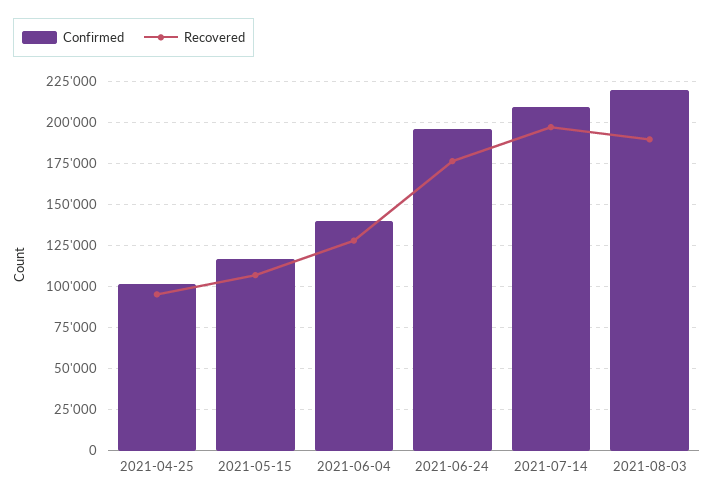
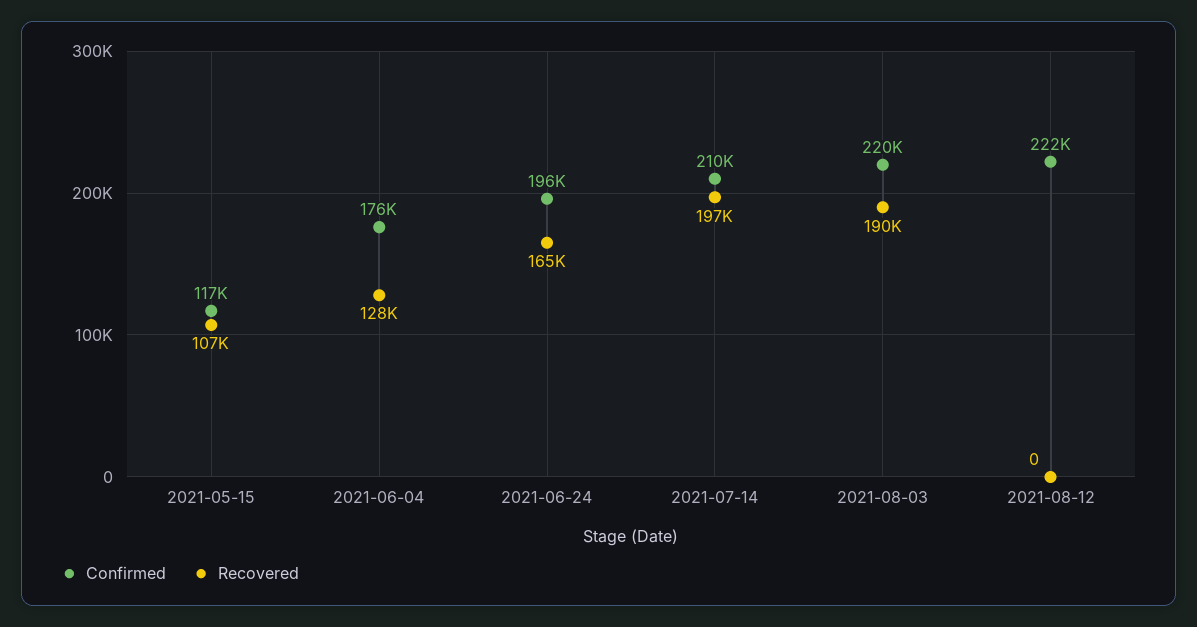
Confirmed, 2021-04-25: 100000 -> none
Recovered, 2021-04-25: 95000 -> none
Confirmed, 2021-06-04: 140000 -> 176000
Recovered, 2021-06-24: 175000 -> 165000
Confirmed, 2021-08-12: none -> 222000
Recovered, 2021-08-12: none -> 0

